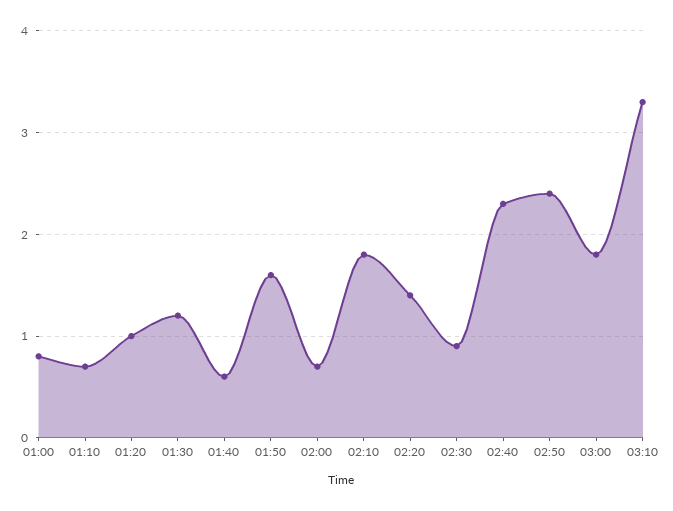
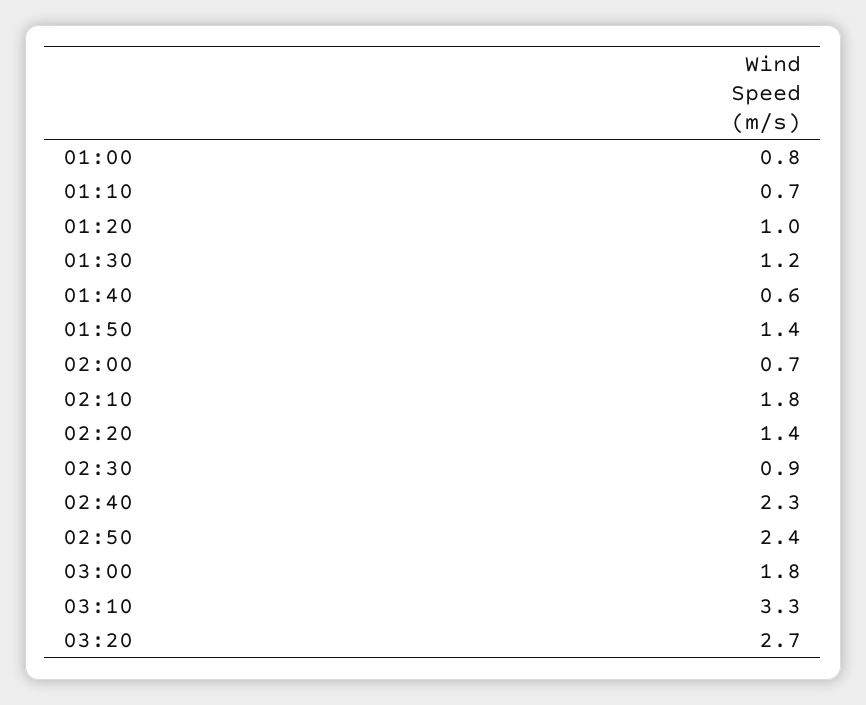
01:50: 1.6 -> 1.4
03:20: none -> 2.7

